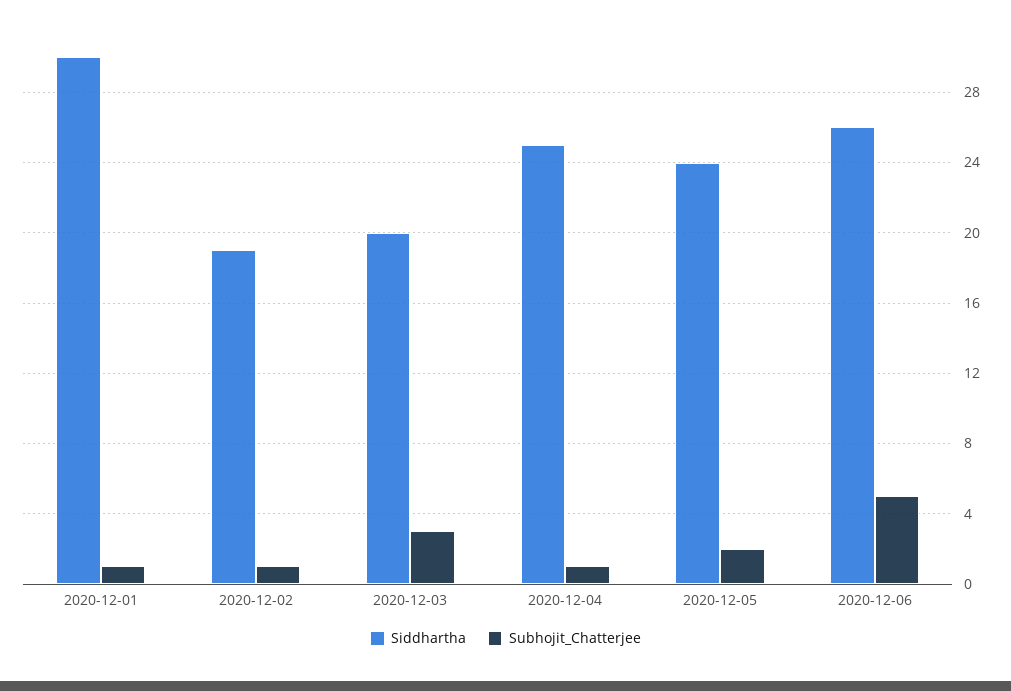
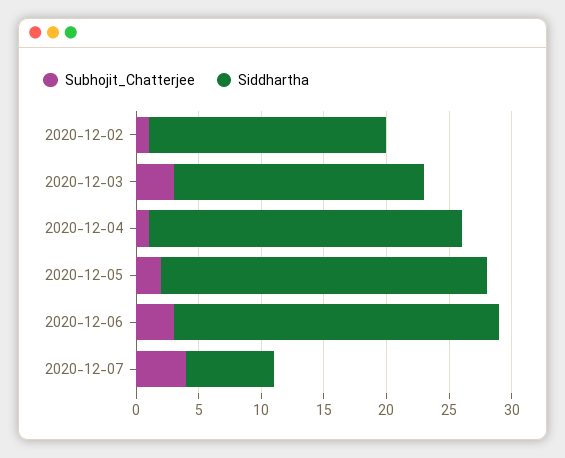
Siddhartha, 2020-12-01: 30 -> none
Subhojit_Chatterjee, 2020-12-01: 1 -> none
Siddhartha, 2020-12-05: 24 -> 26
Subhojit_Chatterjee, 2020-12-06: 5 -> 3
Subhojit_Chatterjee, 2020-12-07: none -> 4
Siddhartha, 2020-12-07: none -> 7

